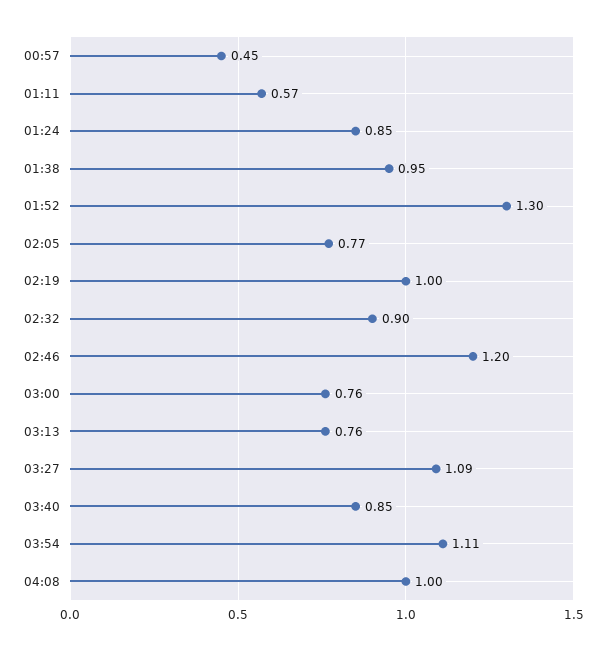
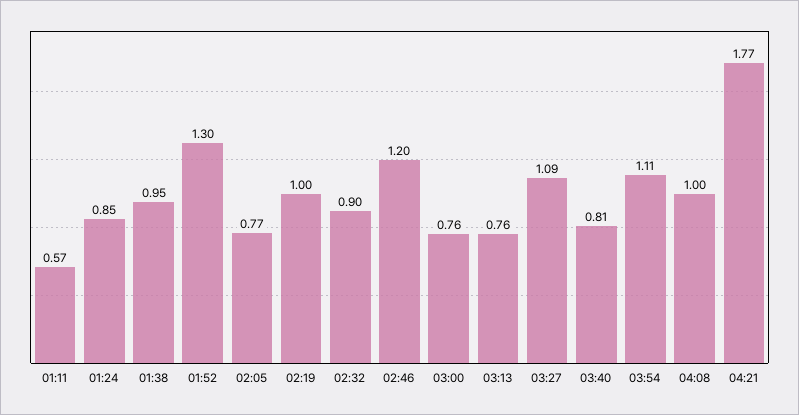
00:57: 0.45 -> none
03:40: 0.85 -> 0.81
04:21: none -> 1.77

